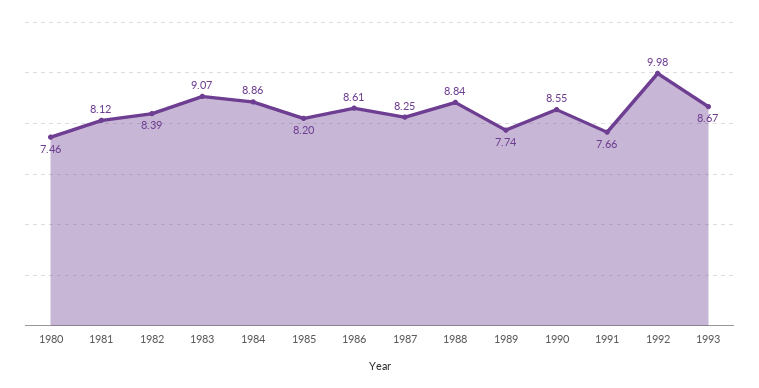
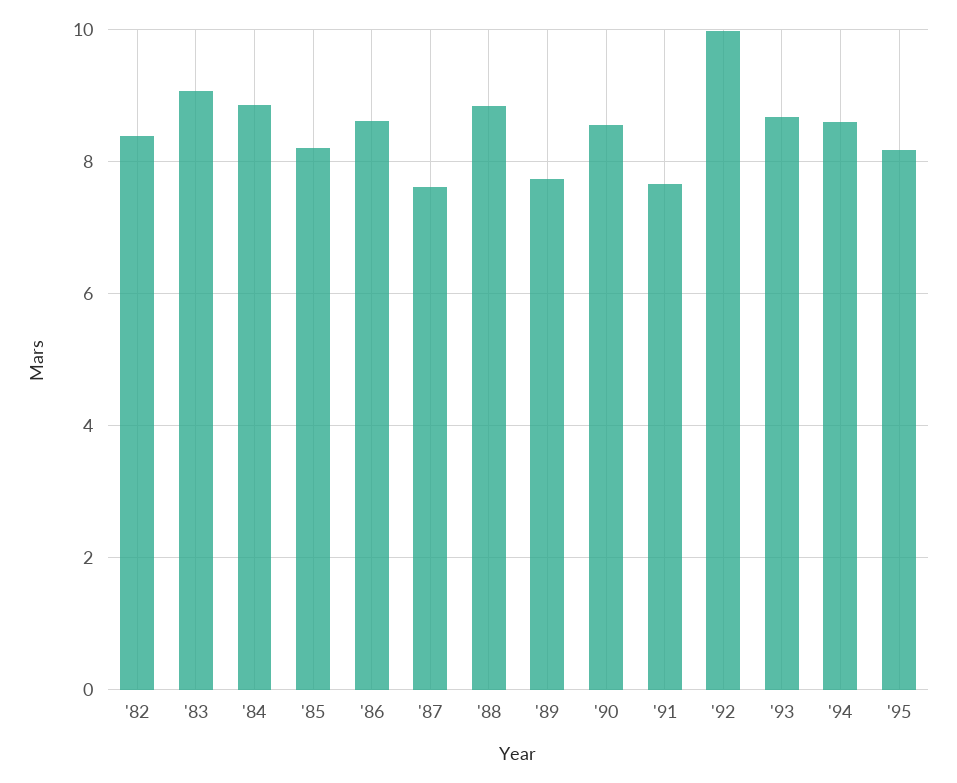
1980: 7.46 -> none
1981: 8.12 -> none
1987: 8.25 -> 7.6
'94: none -> 8.6
'95: none -> 8.2

